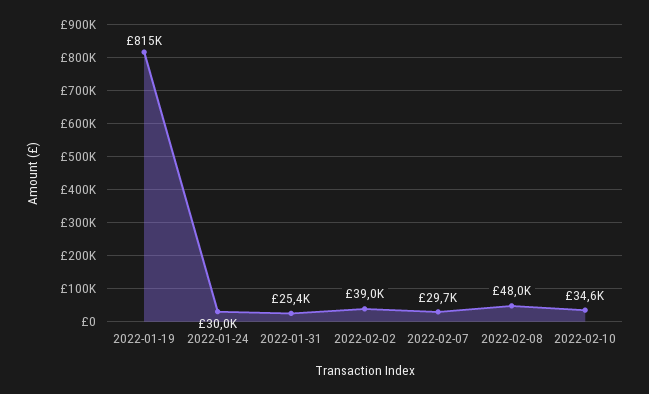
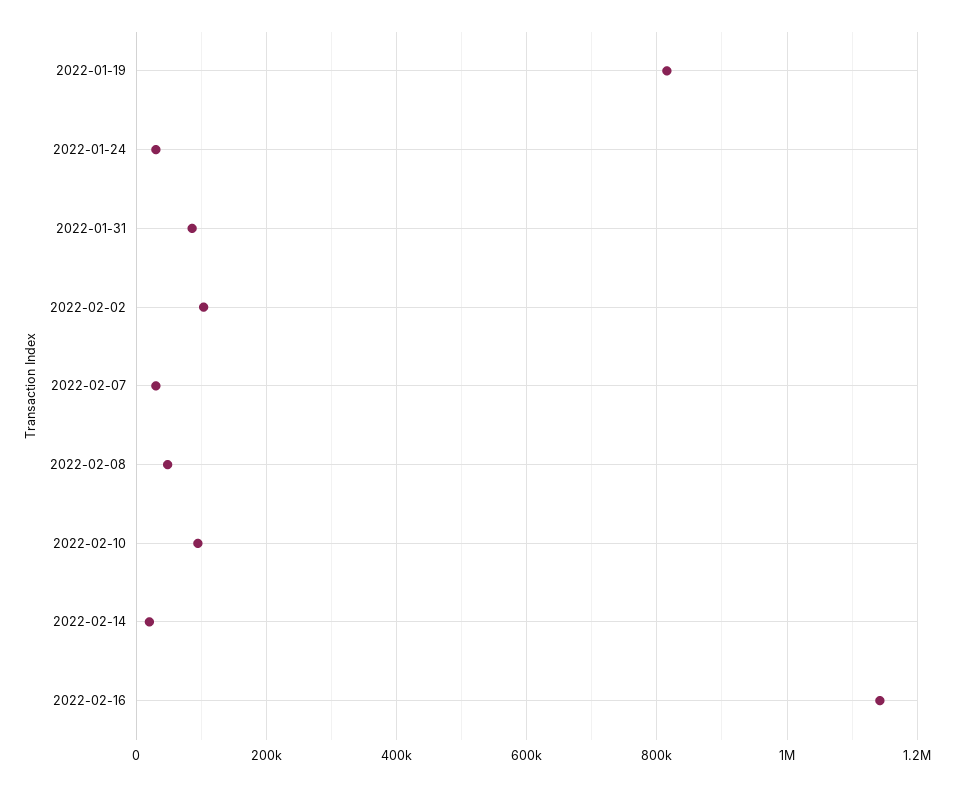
2022-01-31: 25400 -> 80000
2022-02-02: 39000 -> 100000
2022-02-10: 34600 -> 100000
2022-02-14: none -> 20000
2022-02-16: none -> 1140000

